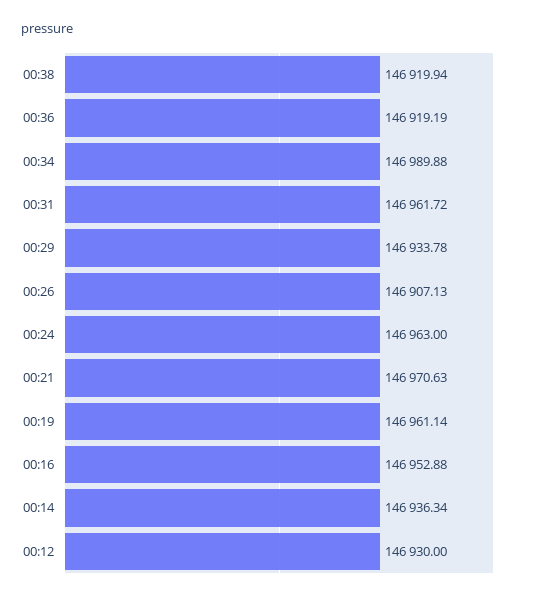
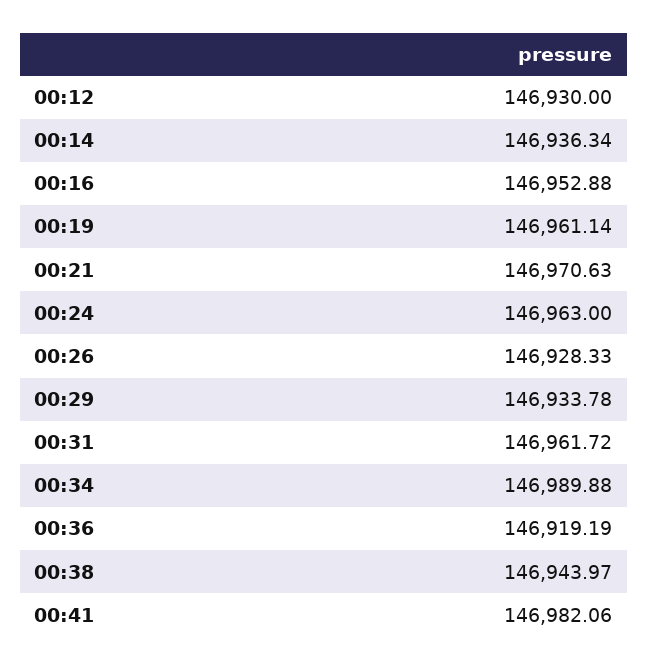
00:38: 146919.94 -> 146943.97
00:26: 146907.13 -> 146928.33
00:41: none -> 146982.06

